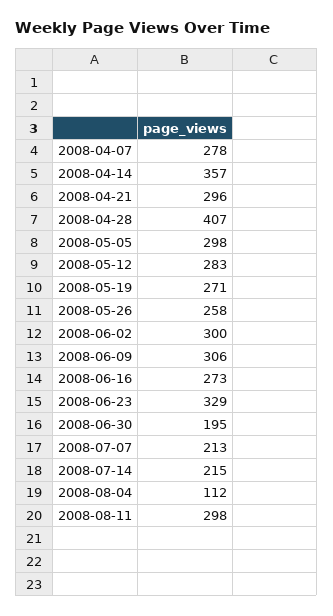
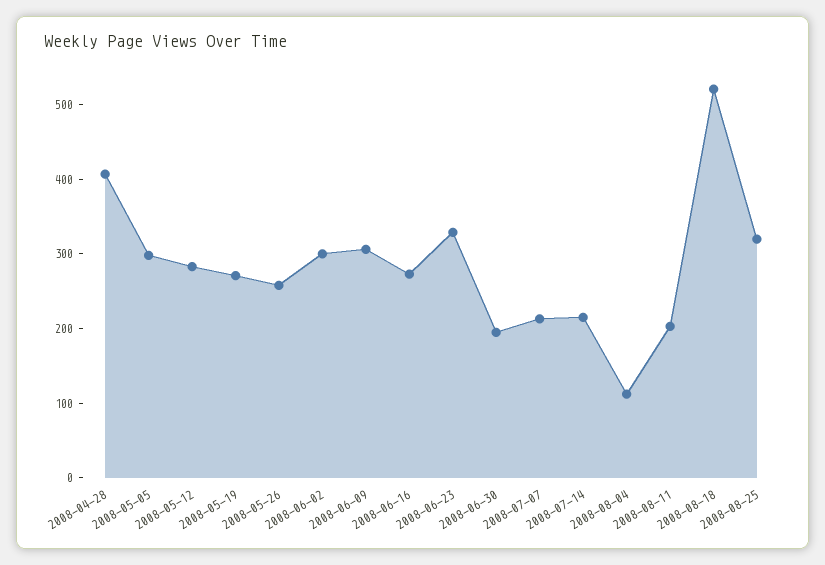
2008-04-07: 278 -> none
2008-04-14: 357 -> none
2008-04-21: 296 -> none
2008-08-11: 298 -> 200
2008-08-18: none -> 520
2008-08-25: none -> 320

